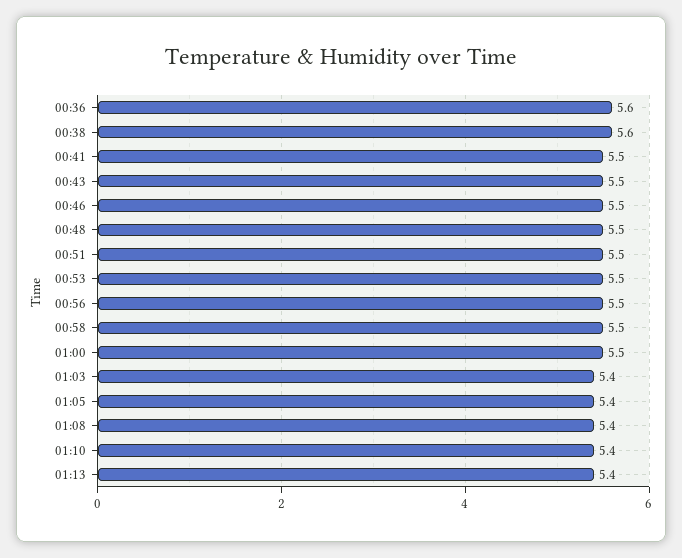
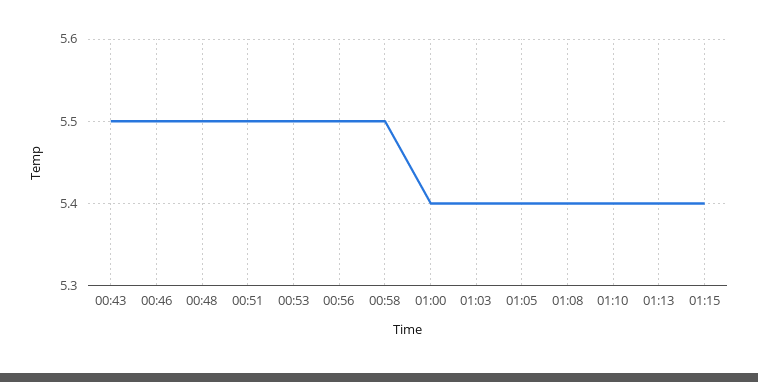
00:36: 5.6 -> none
00:38: 5.6 -> none
00:41: 5.5 -> none
01:00: 5.5 -> 5.4
01:15: none -> 5.4

